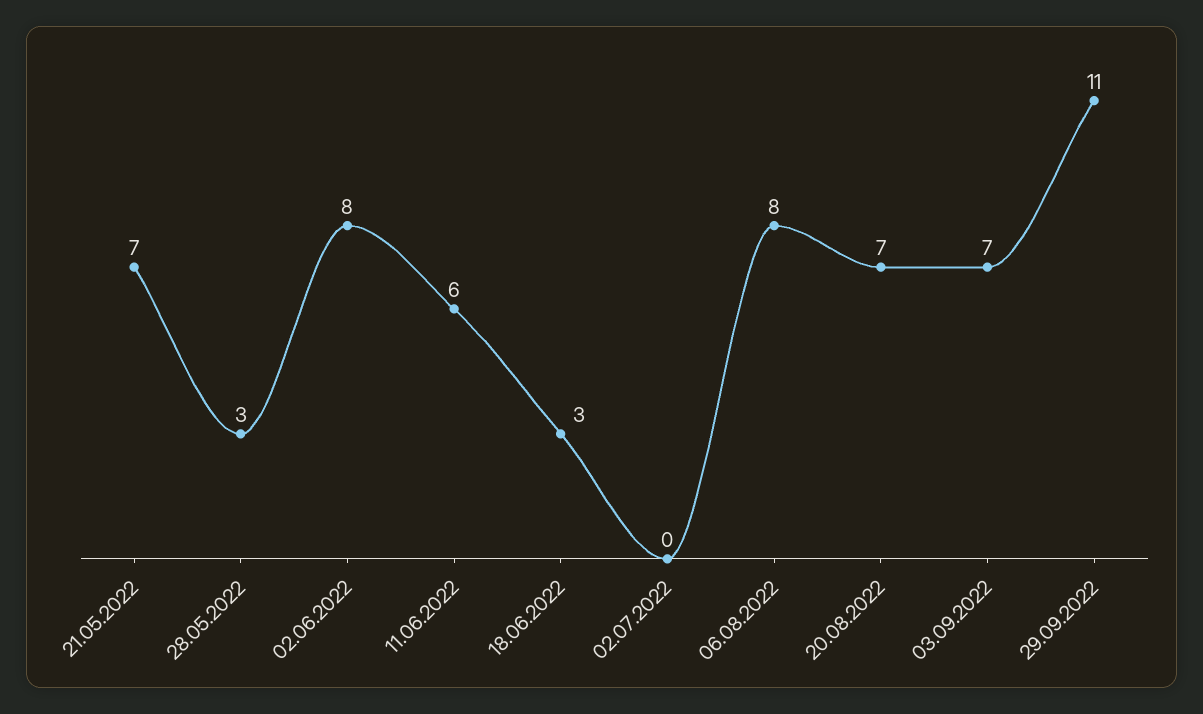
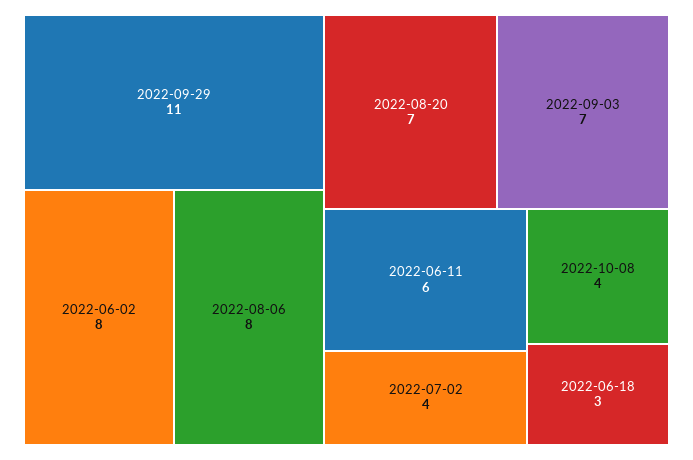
21.05.2022: 7 -> none
28.05.2022: 3 -> none
02.07.2022: 0 -> 4
2022-10-08: none -> 4

